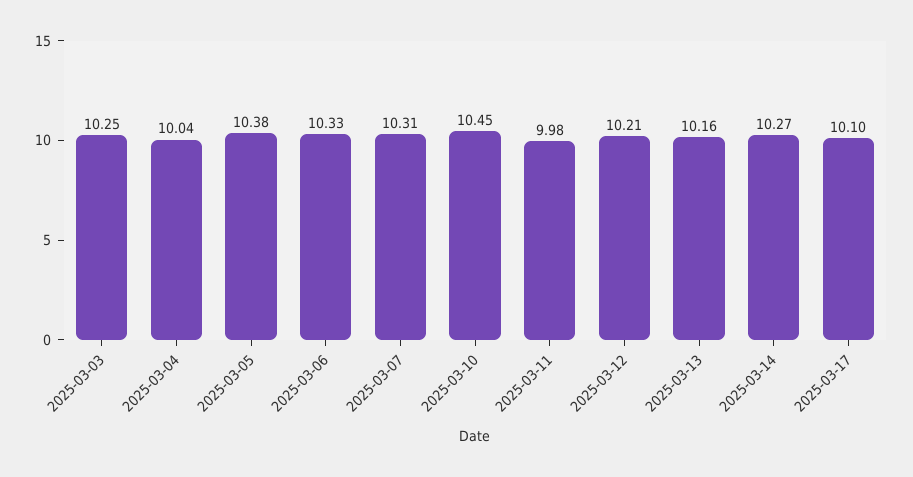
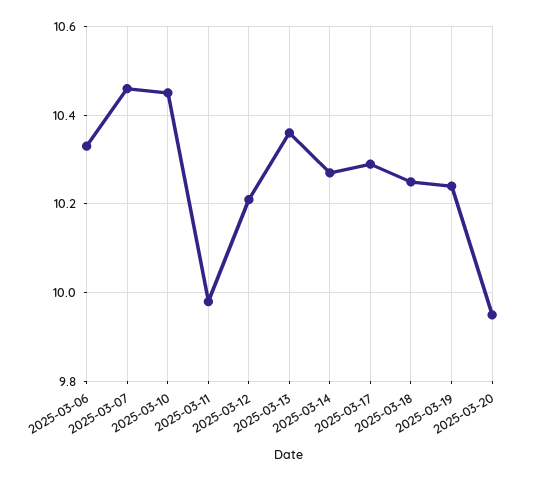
2025-03-03: 10.25 -> none
2025-03-04: 10.04 -> none
2025-03-05: 10.38 -> none
2025-03-07: 10.31 -> 10.45
2025-03-13: 10.16 -> 10.35
2025-03-17: 10.1 -> 10.3
2025-03-18: none -> 10.25
2025-03-19: none -> 10.25
2025-03-20: none -> 9.95

